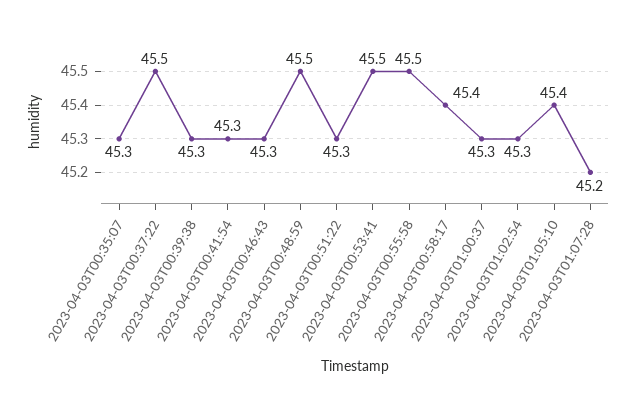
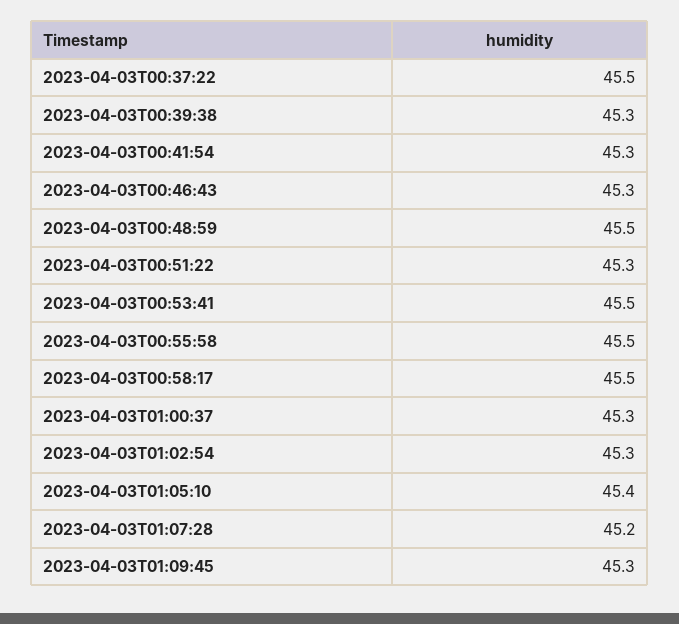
2023-04-03T00:35:07: 45.3 -> none
2023-04-03T00:58:17: 45.4 -> 45.5
2023-04-03T01:09:45: none -> 45.3

